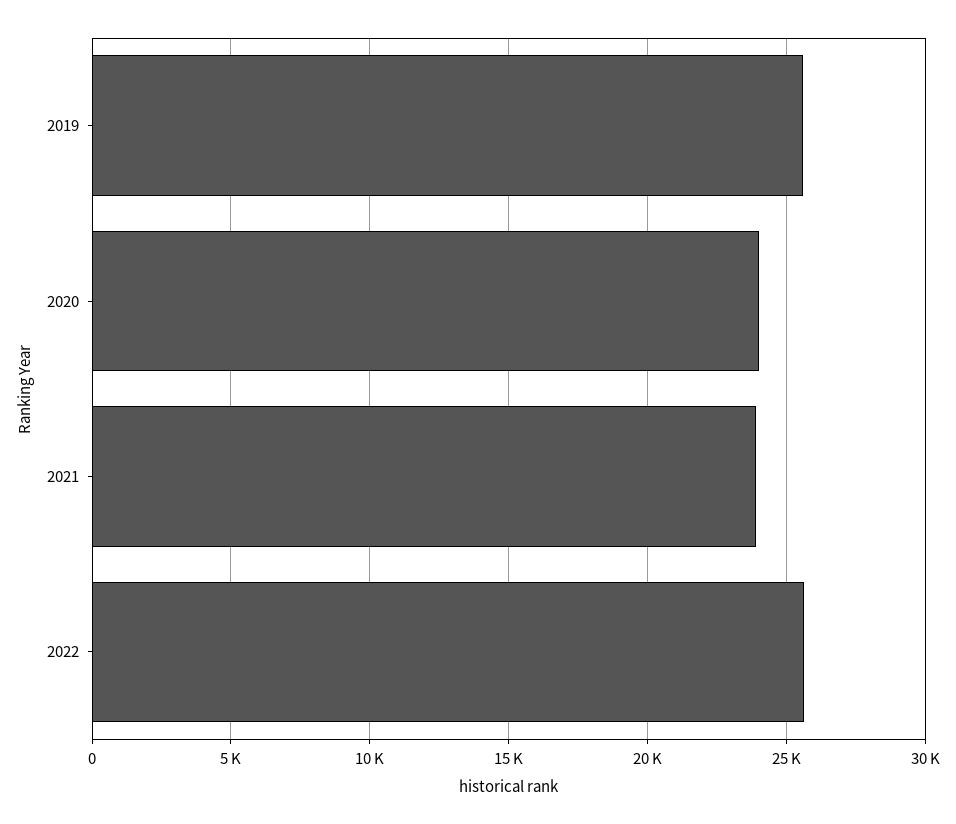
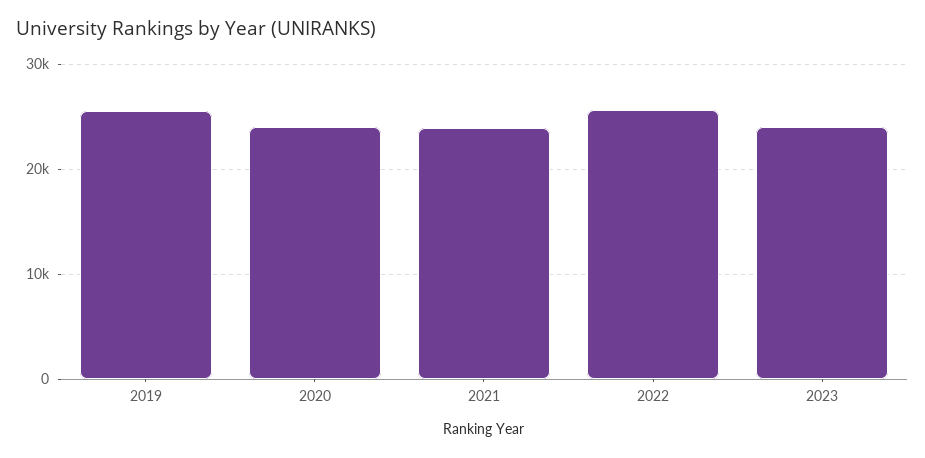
2023: none -> 24000

